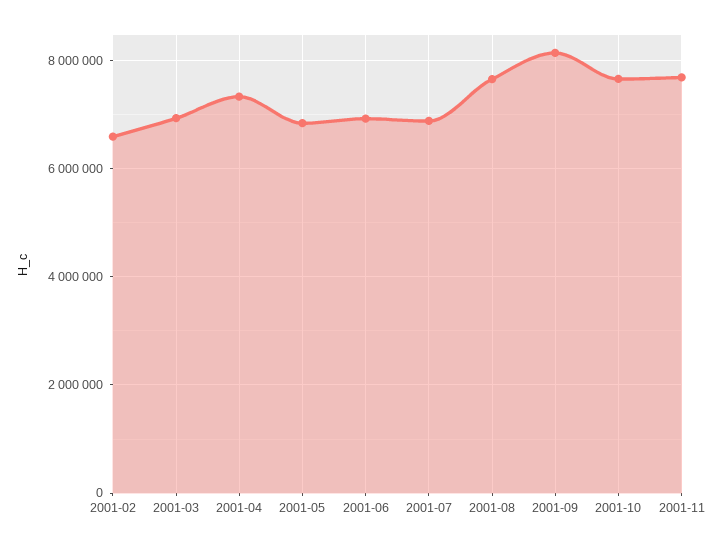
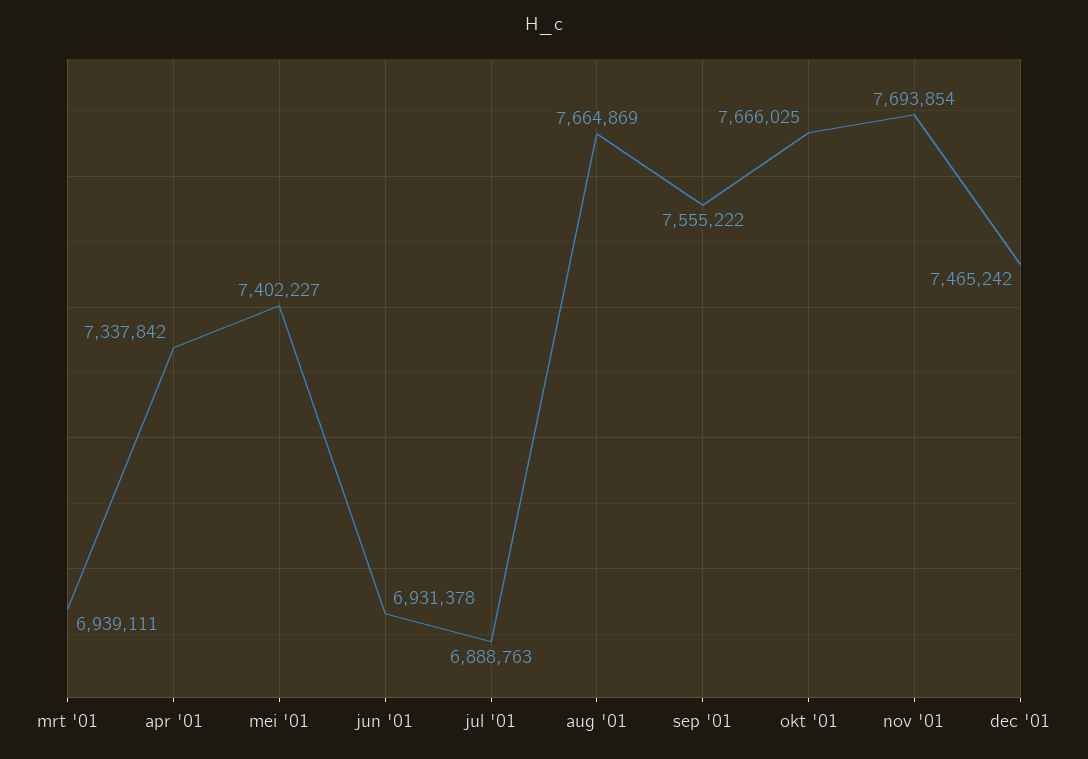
2001-02: 6600000 -> none
2001-05: 6800000 -> 7402227
2001-09: 8200000 -> 7555222
dec '01: none -> 7465242

